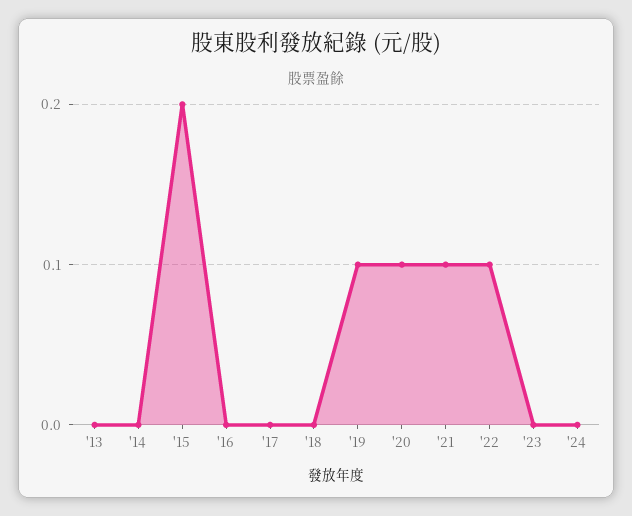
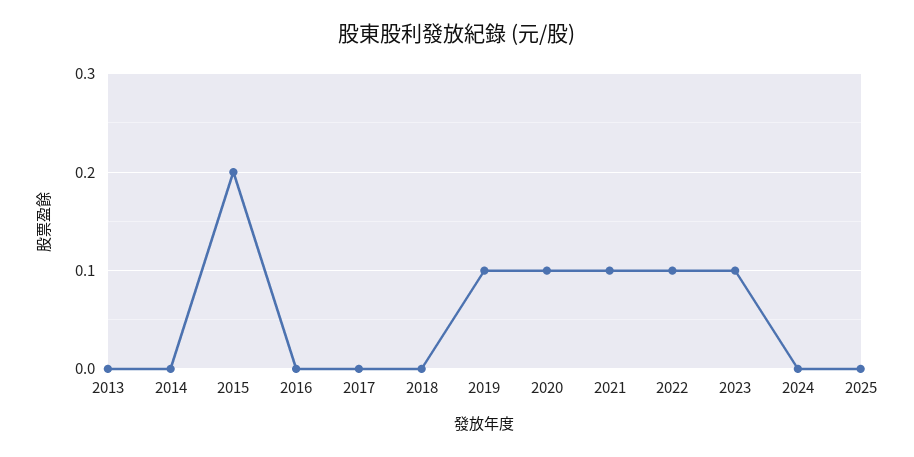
'23: 0 -> 0.1
2025: none -> 0

